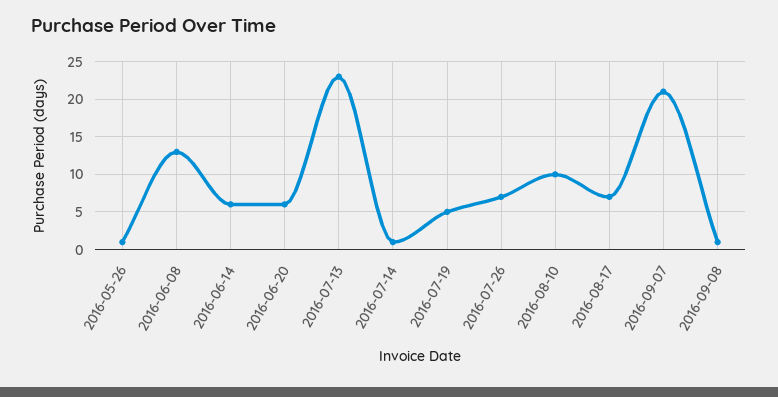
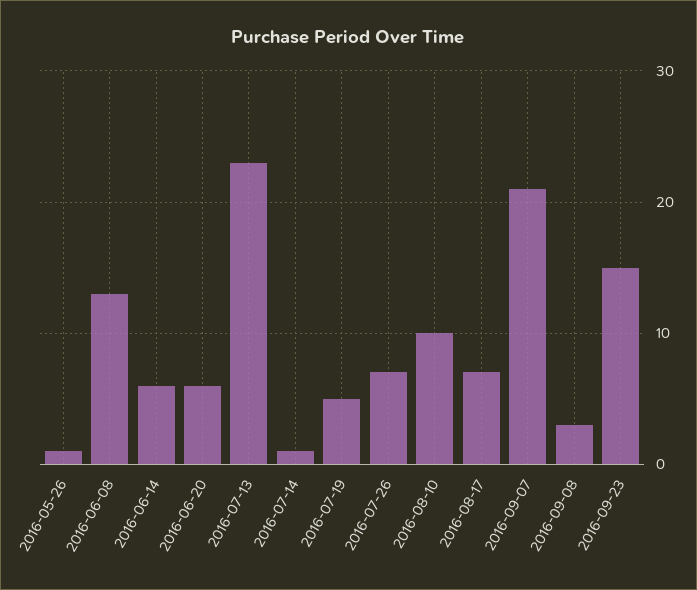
2016-09-08: 1 -> 3
2016-09-23: none -> 15

